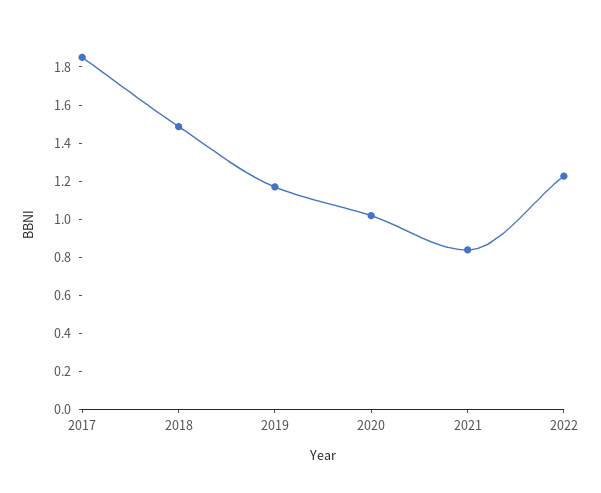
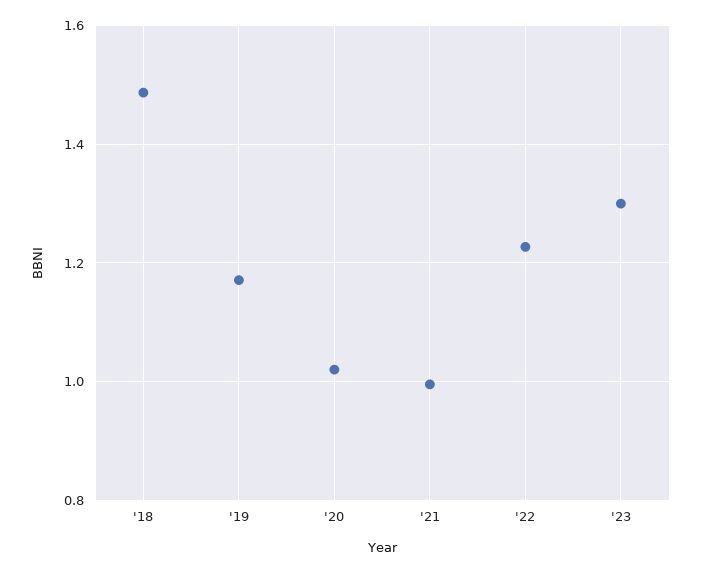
2017: 1.85 -> none
2021: 0.85 -> 1
'23: none -> 1.3

